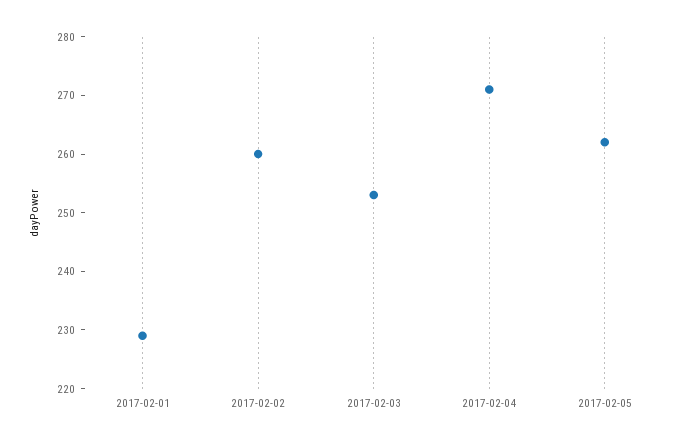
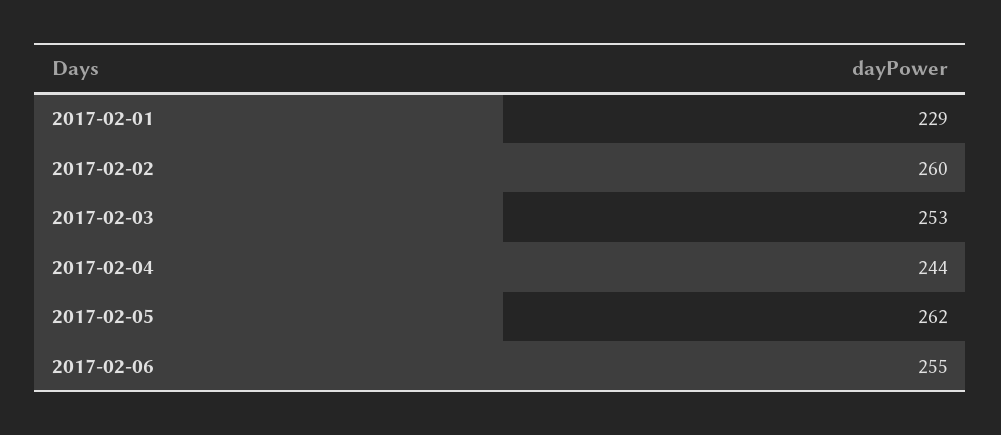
2017-02-04: 270 -> 244
2017-02-06: none -> 255

